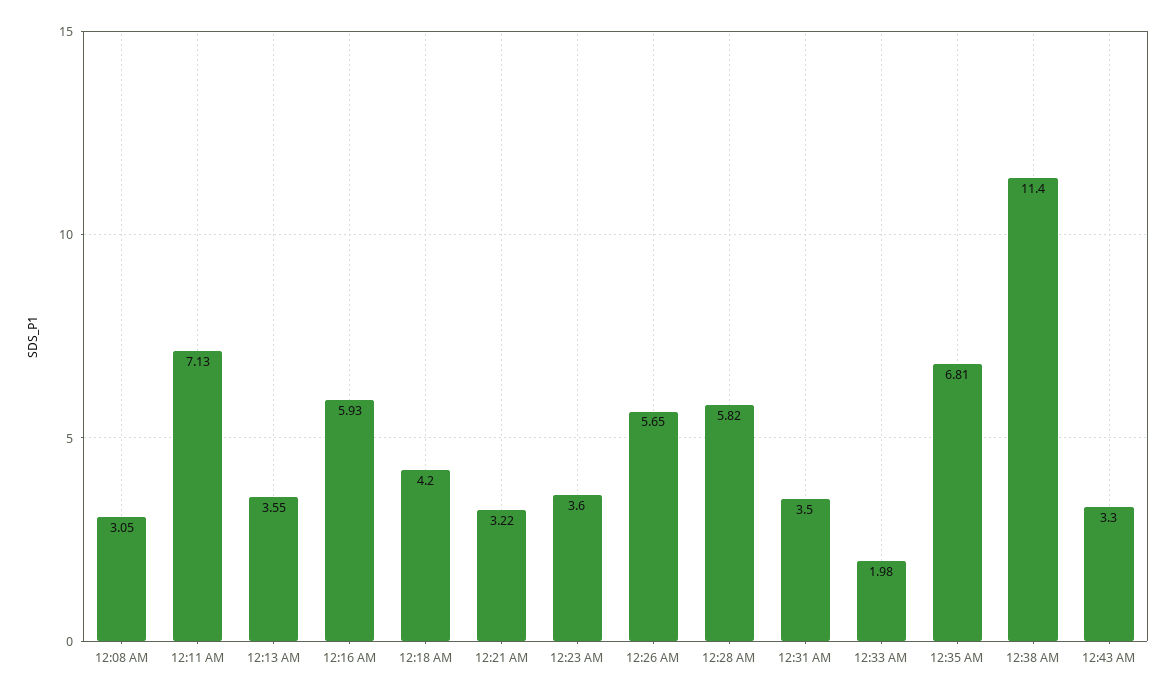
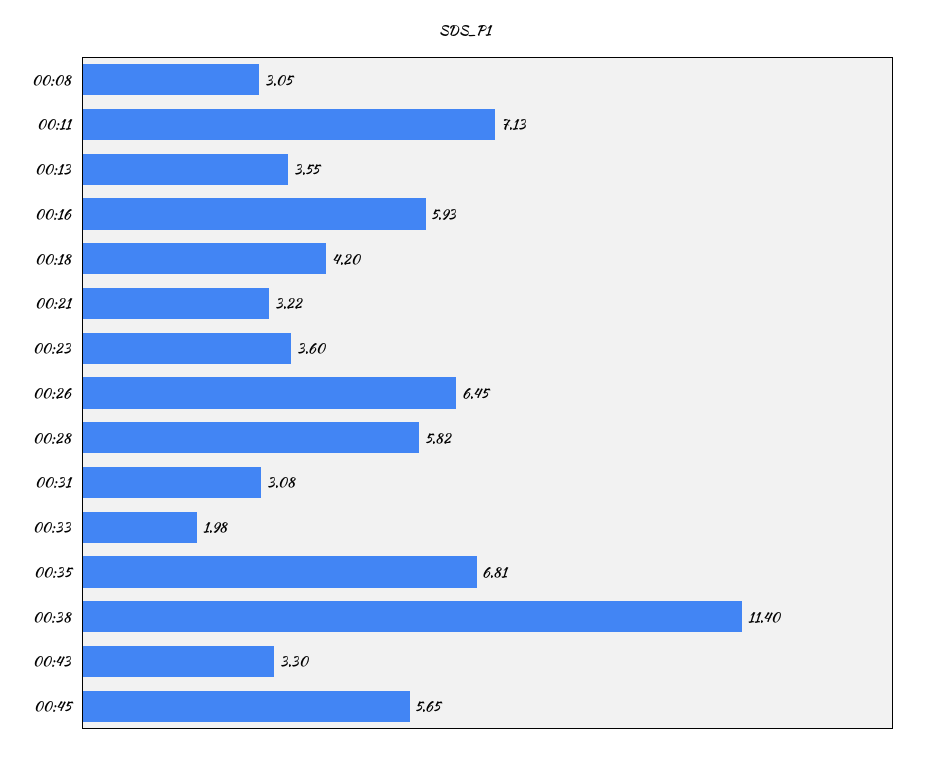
12:26 AM: 5.65 -> 6.45
12:31 AM: 3.5 -> 3.08
00:45: none -> 5.65

